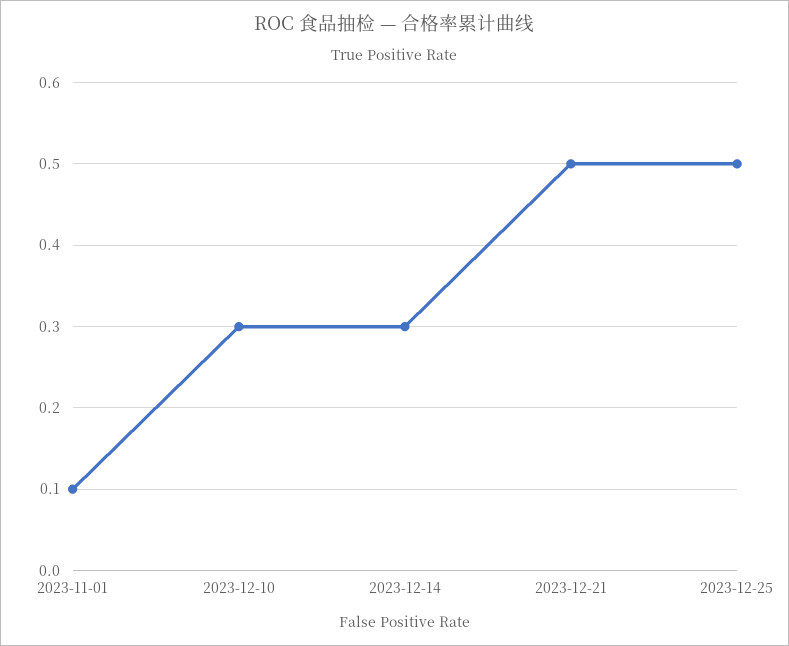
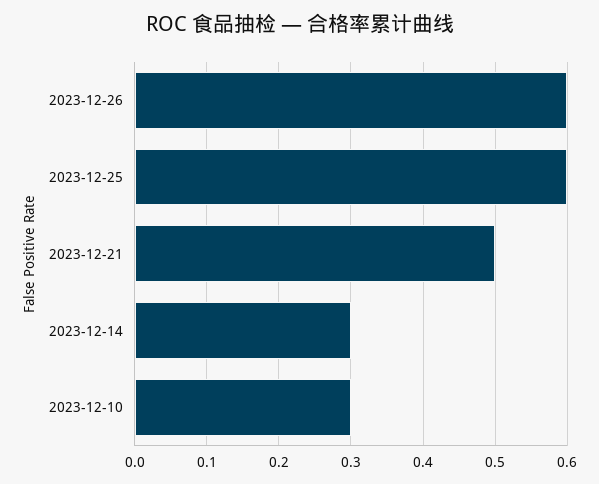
2023-11-01: 0.1 -> none
2023-12-25: 0.5 -> 0.6
2023-12-26: none -> 0.6

